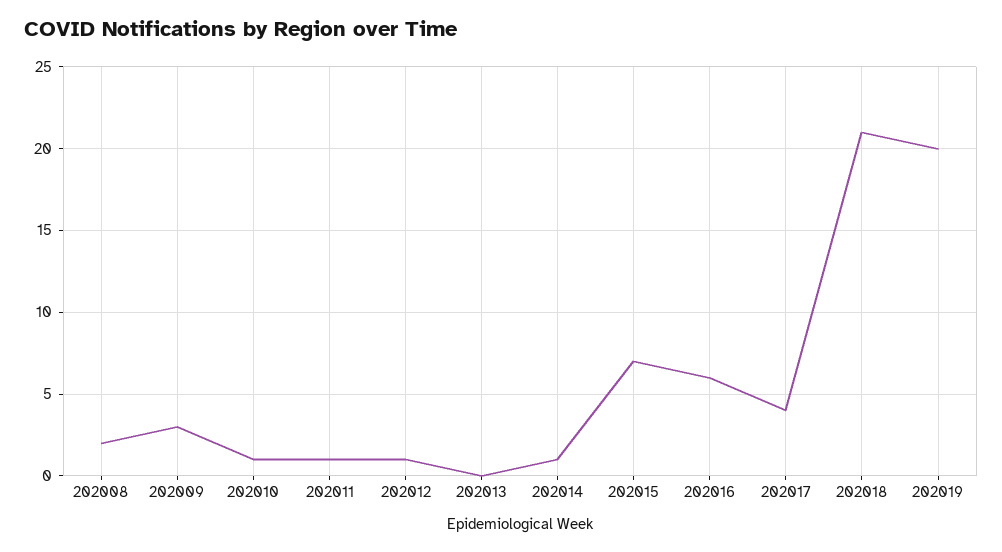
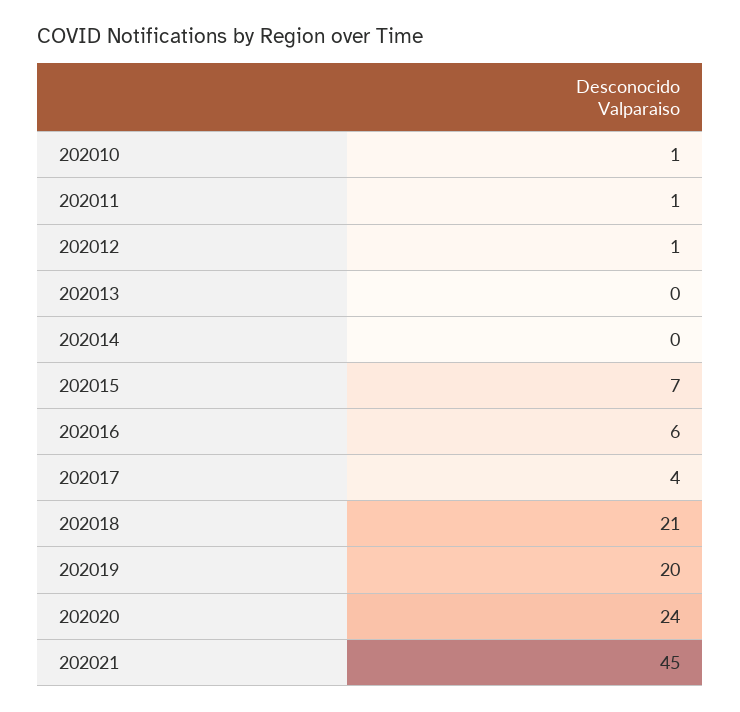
202008: 2 -> none
202009: 3 -> none
202014: 1 -> 0
202020: none -> 24
202021: none -> 45

